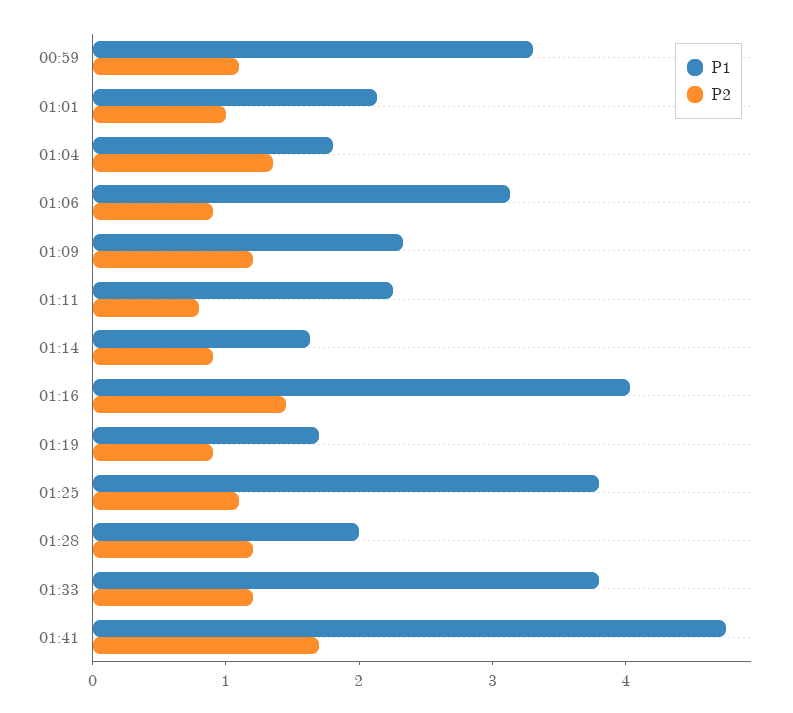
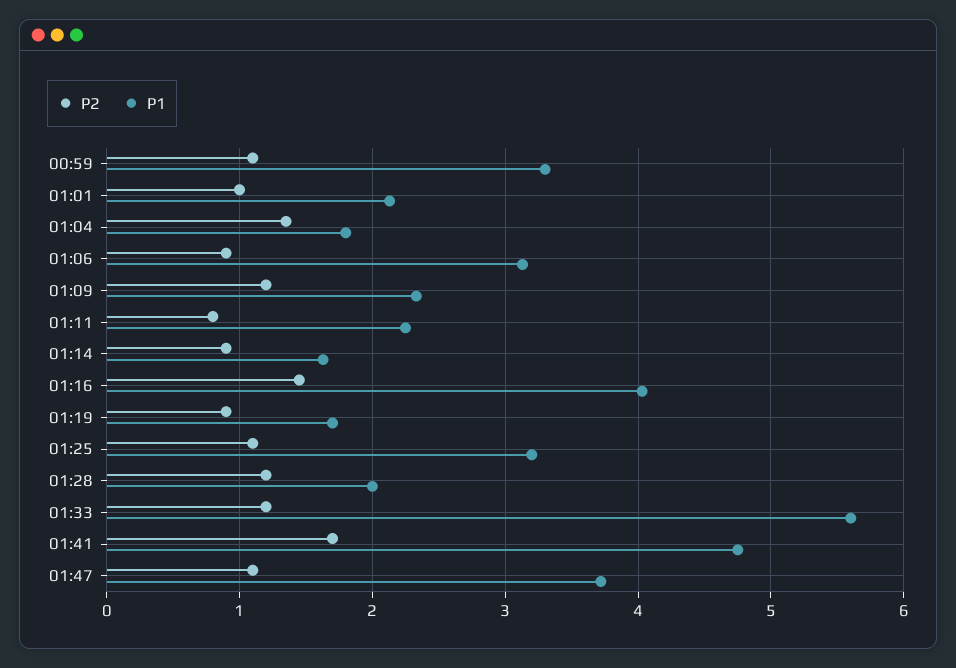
P1, 01:25: 3.8 -> 3.2
P1, 01:33: 3.8 -> 5.6
P2, 01:47: none -> 1.1
P1, 01:47: none -> 3.7

